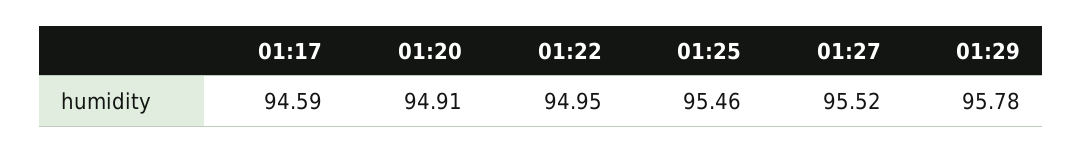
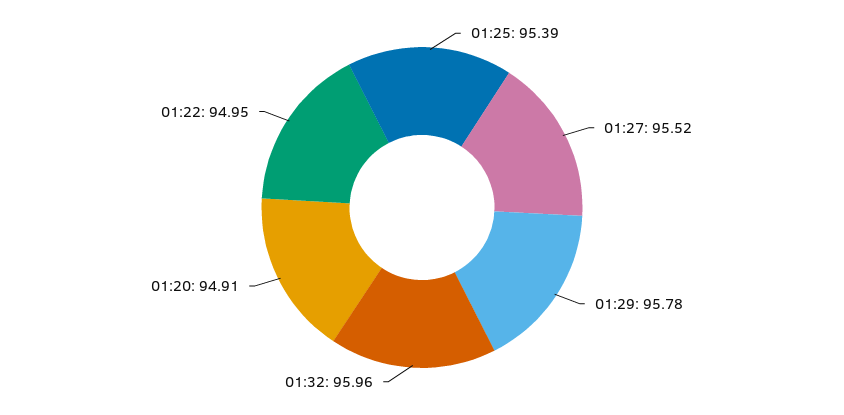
01:17: 94.59 -> none
01:25: 95.46 -> 95.39
01:32: none -> 95.96

